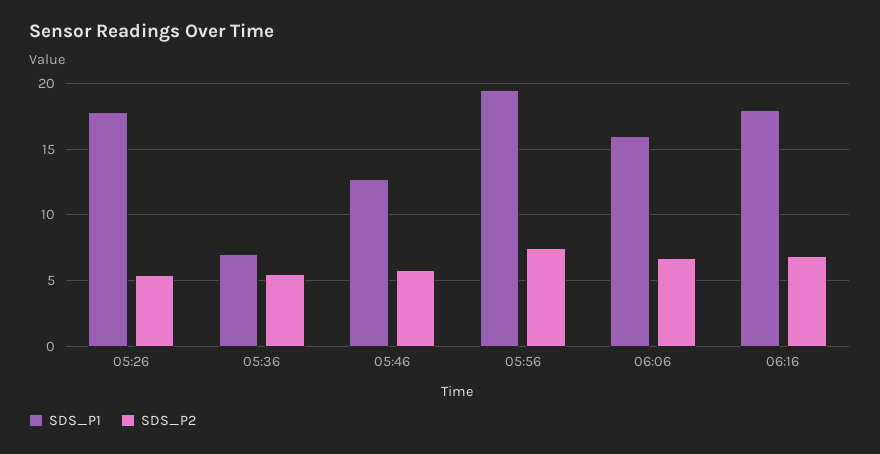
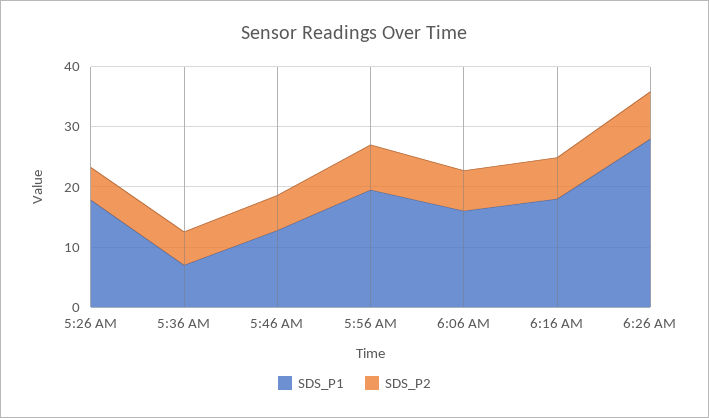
SDS_P1, 6:26 AM: none -> 28
SDS_P2, 6:26 AM: none -> 8

